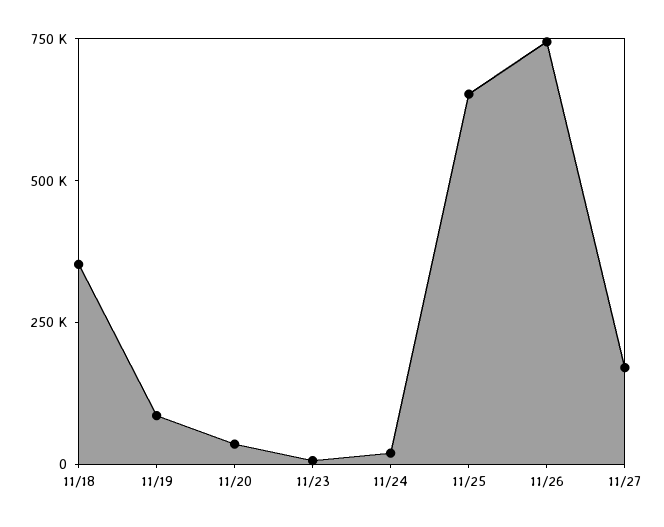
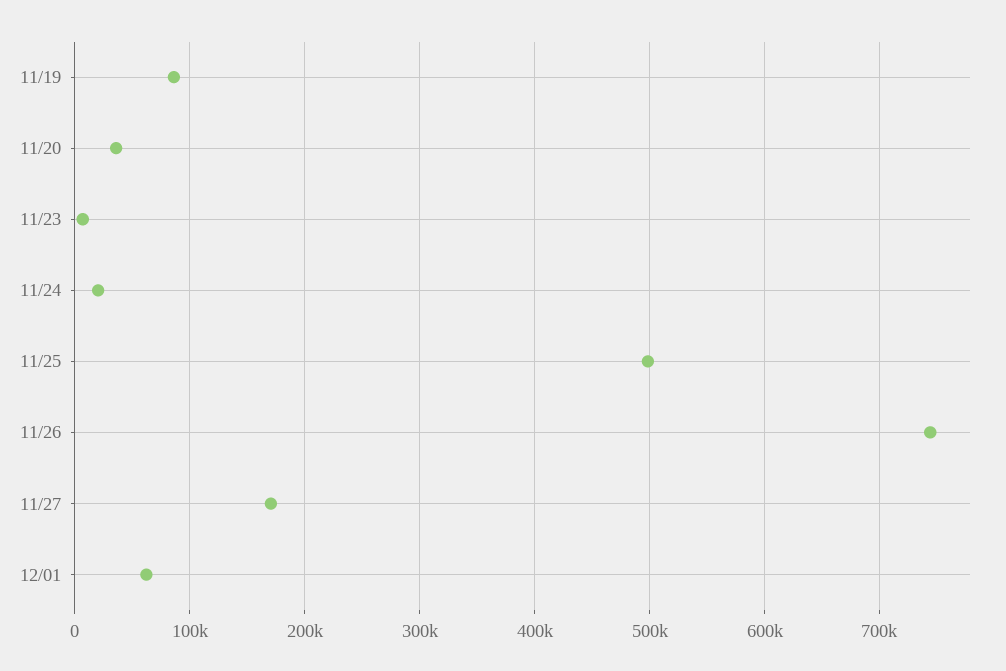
11/18: 350000 -> none
11/25: 650000 -> 500000
12/01: none -> 60000

